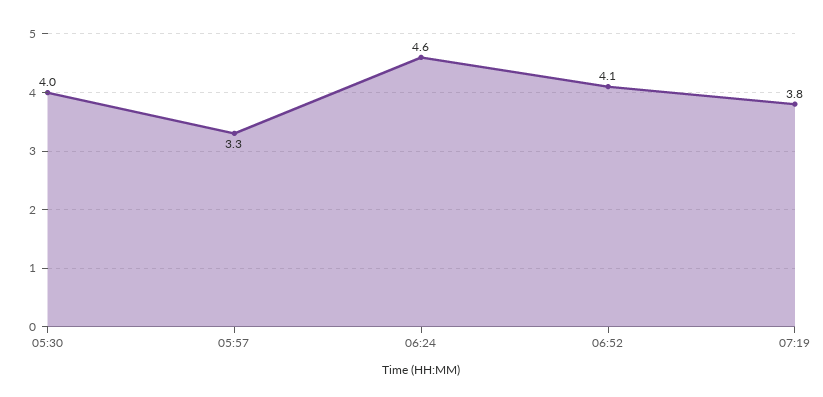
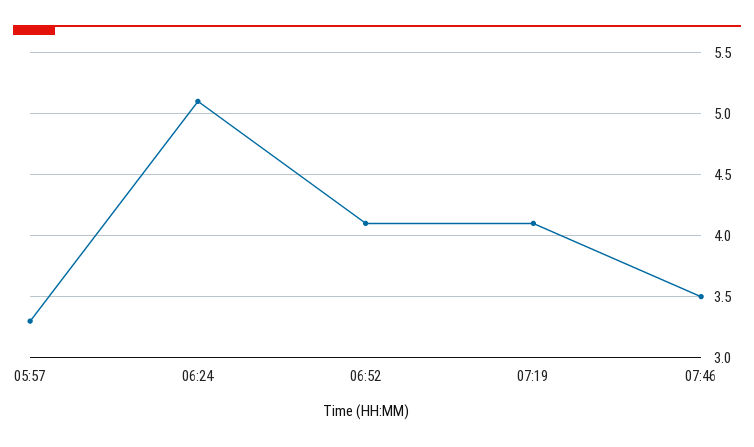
05:30: 4 -> none
06:24: 4.6 -> 5.1
07:19: 3.8 -> 4.1
07:46: none -> 3.5

